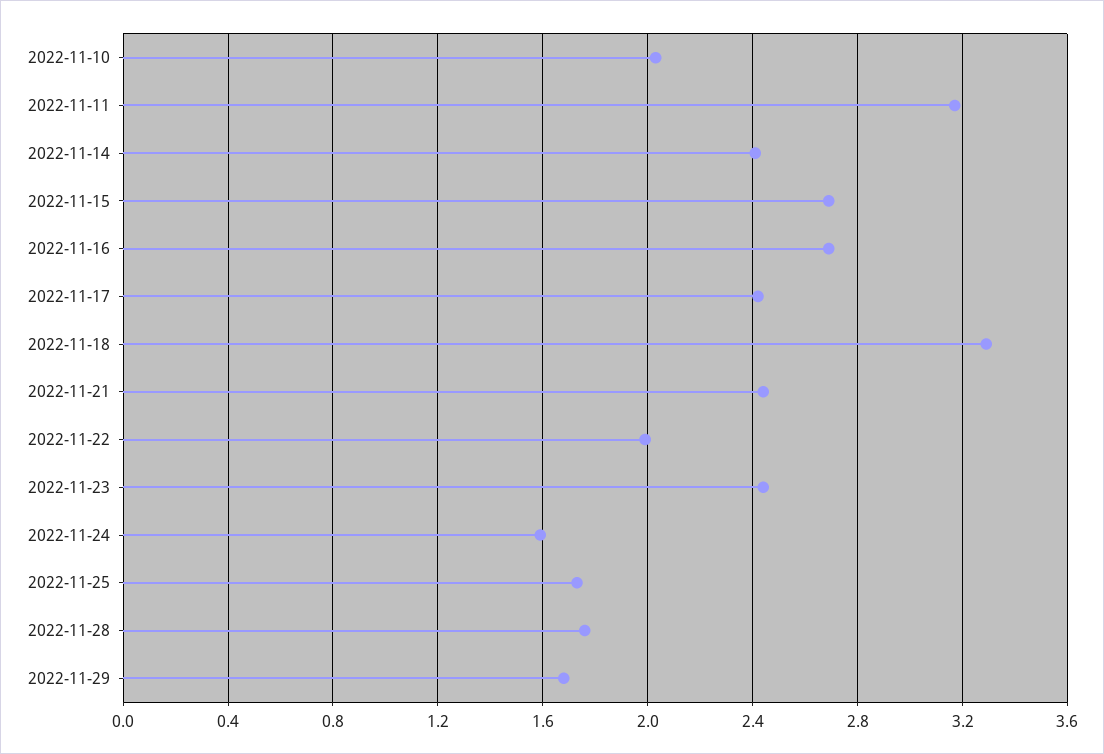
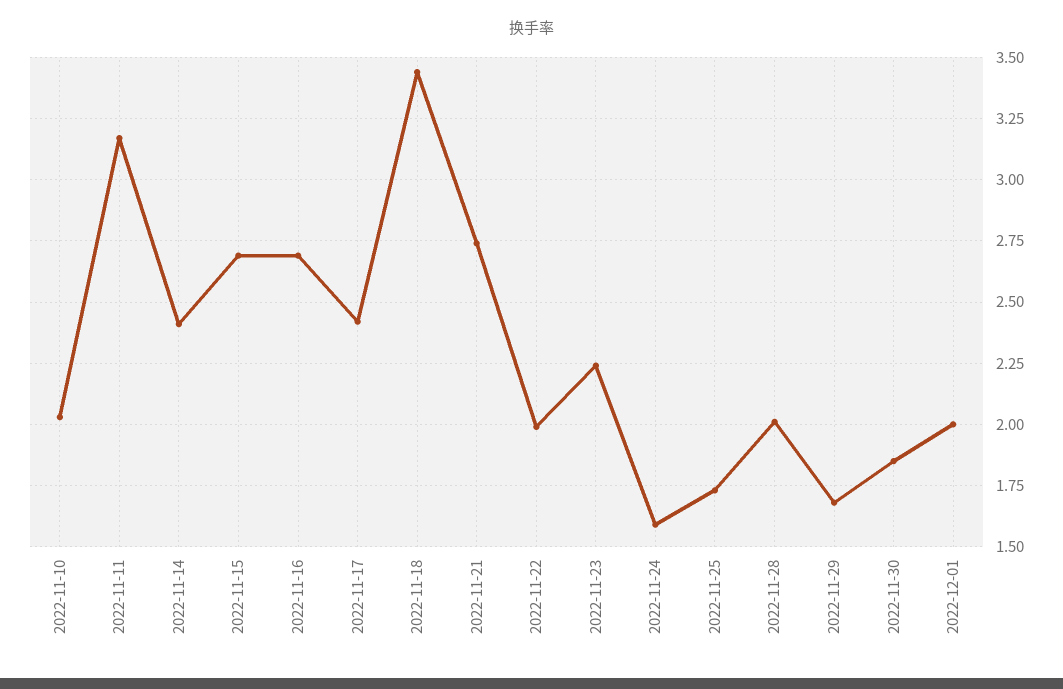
2022-11-18: 3.3 -> 3.45
2022-11-21: 2.45 -> 2.75
2022-11-23: 2.45 -> 2.25
2022-11-28: 1.75 -> 2
2022-11-30: none -> 1.85
2022-12-01: none -> 2

